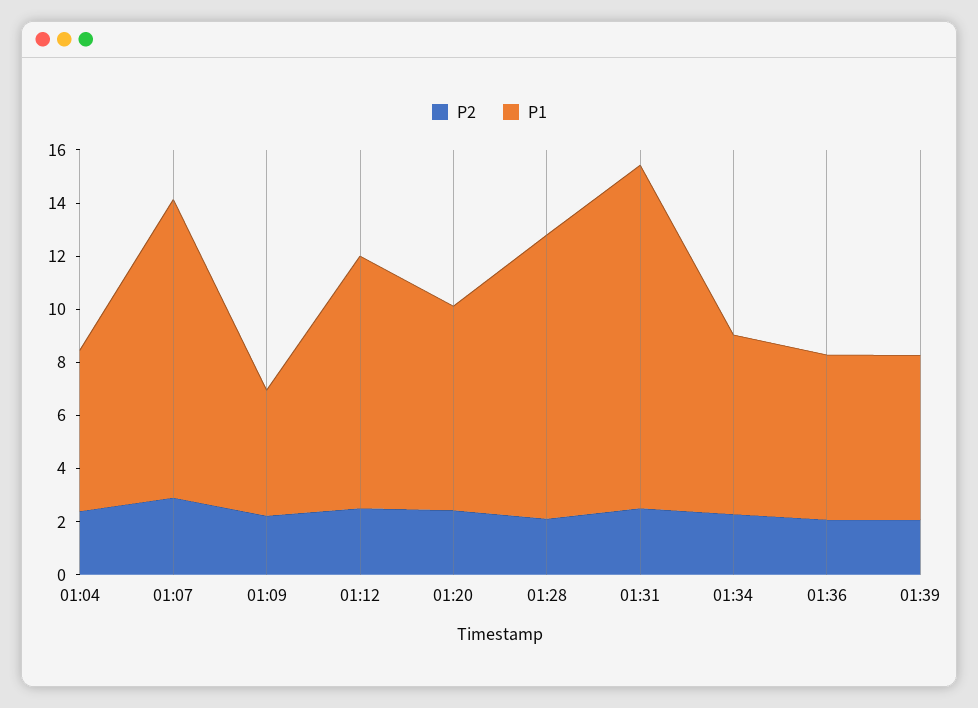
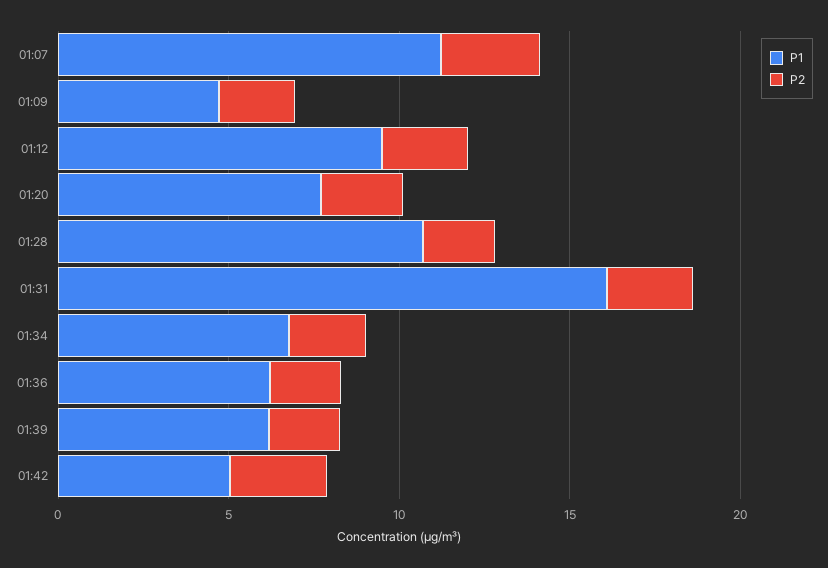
P2, 01:04: 2.5 -> none
P1, 01:04: 6 -> none
P1, 01:31: 13 -> 16
P1, 01:42: none -> 5
P2, 01:42: none -> 3

